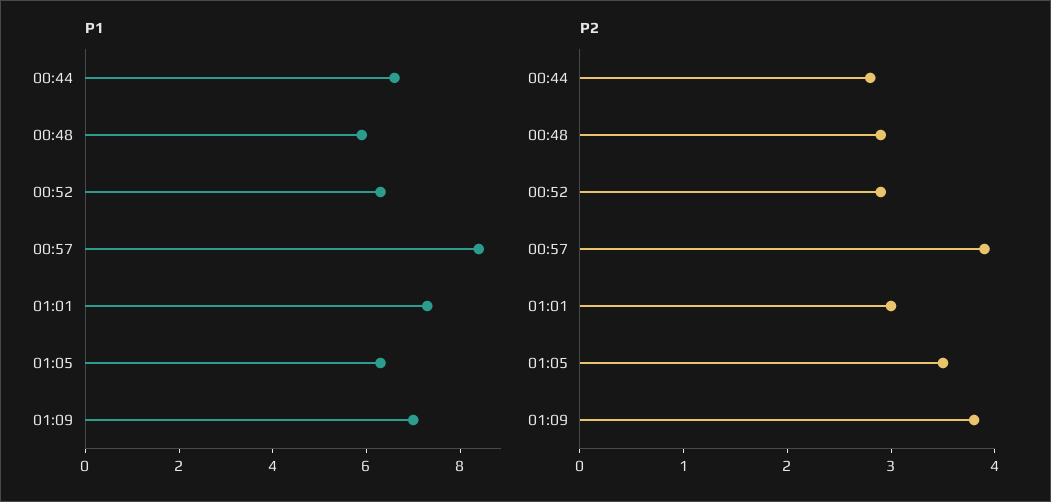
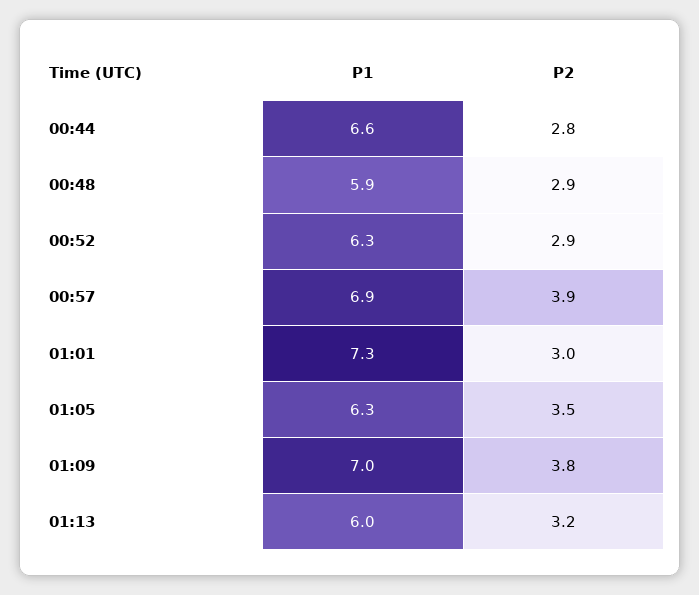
P1, 00:57: 8.5 -> 6.9
P1, 01:13: none -> 6
P2, 01:13: none -> 3.2

